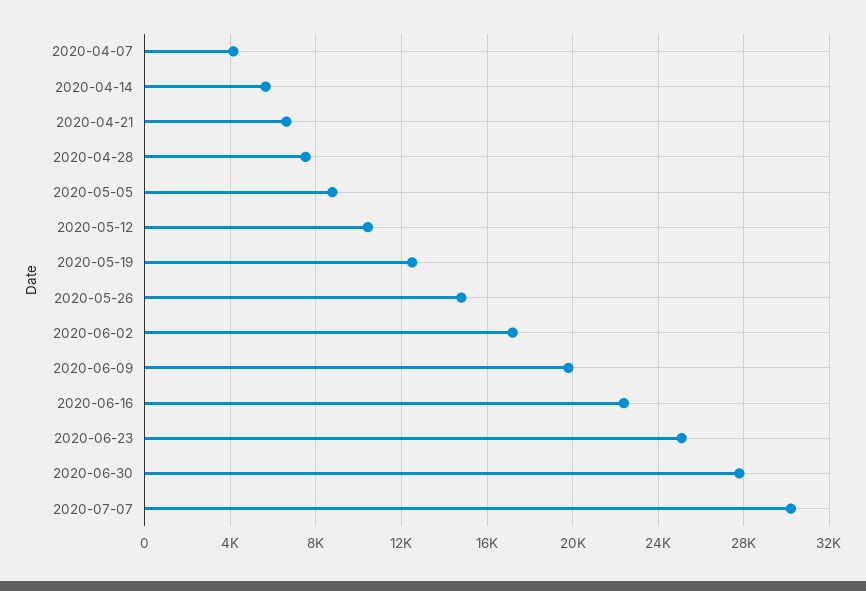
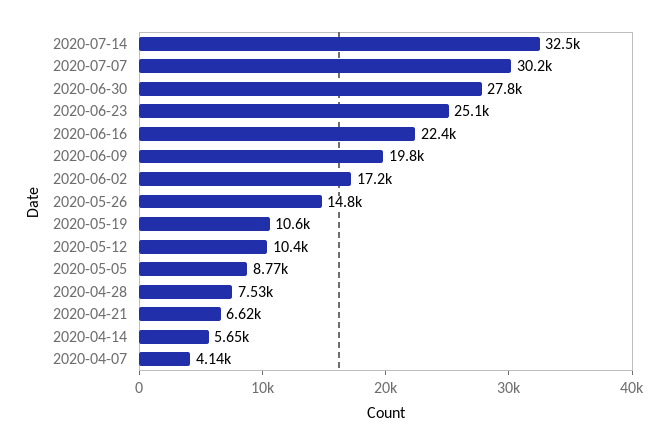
2020-05-19: 12500 -> 10600
2020-07-14: none -> 32500

